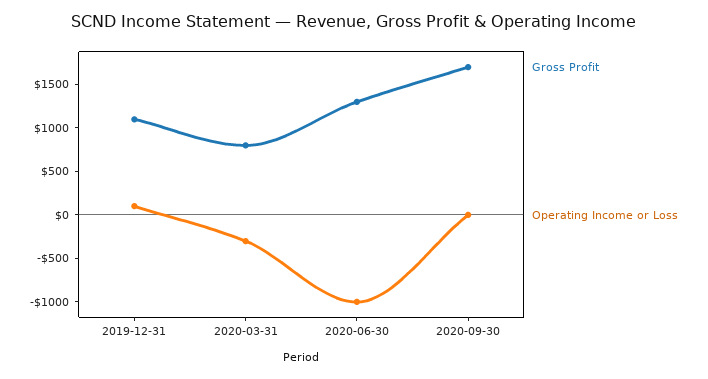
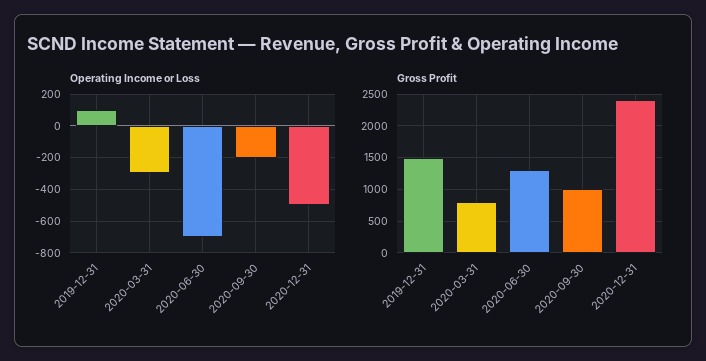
Gross Profit, 2019-12-31: 1100 -> 1500
Operating Income or Loss, 2020-06-30: -1000 -> -700
Gross Profit, 2020-09-30: 1700 -> 1000
Operating Income or Loss, 2020-09-30: 0 -> -200
Operating Income or Loss, 2020-12-31: none -> -500
Gross Profit, 2020-12-31: none -> 2400

